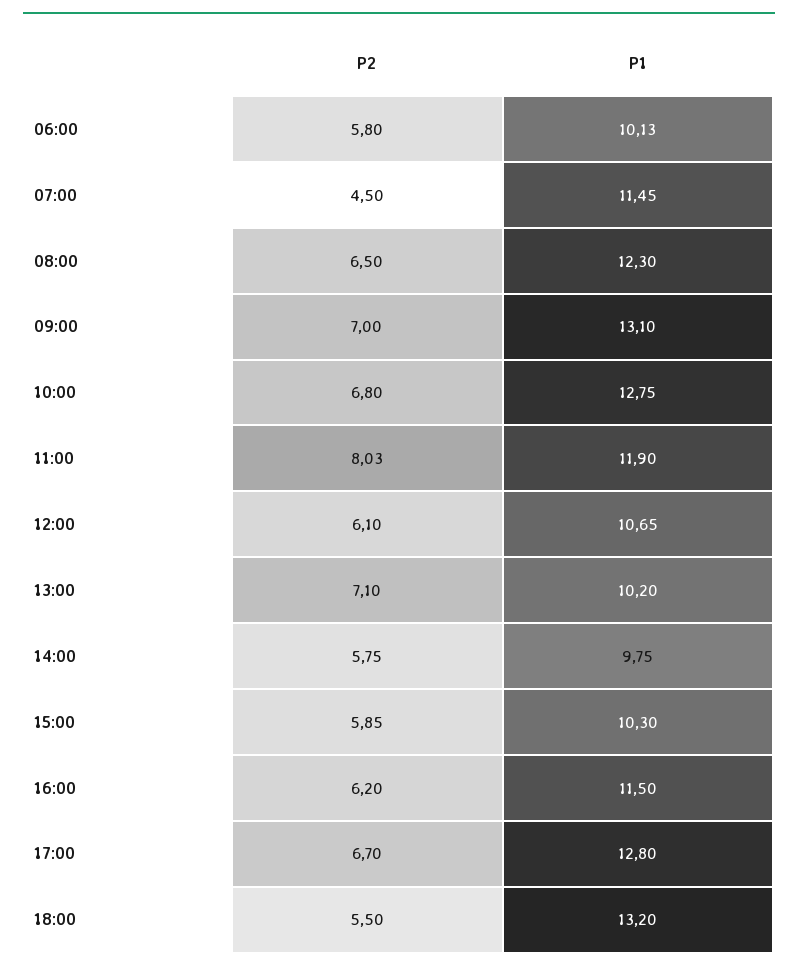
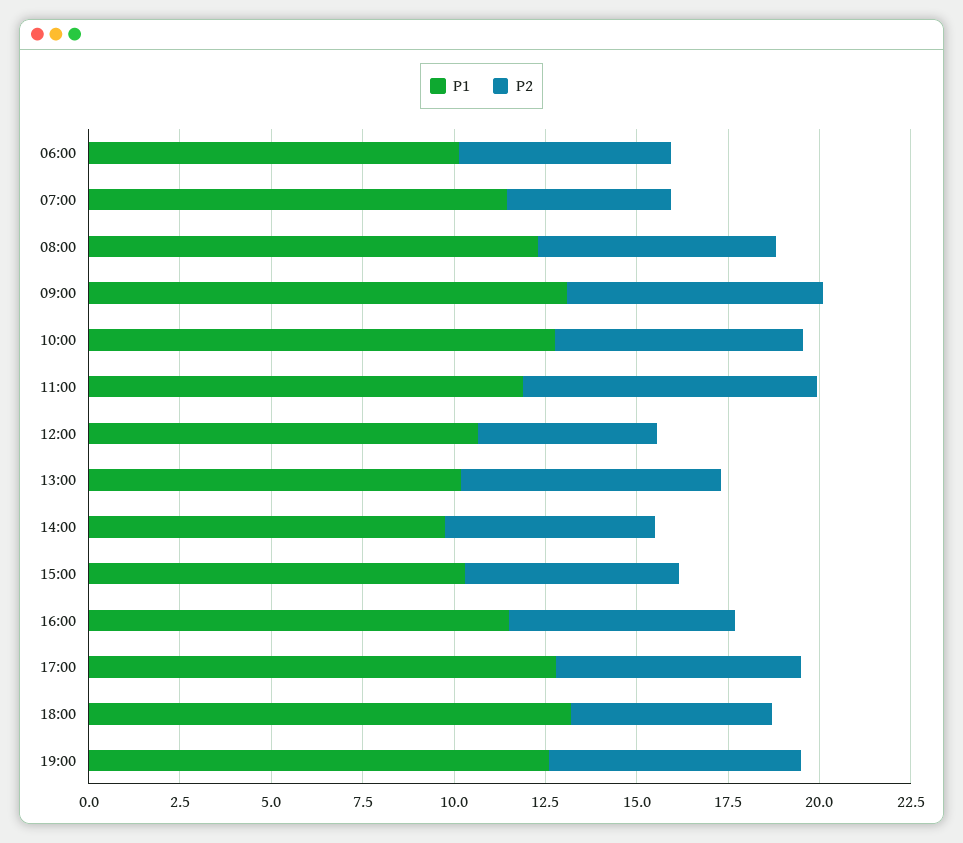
P2, 12:00: 6.1 -> 5
P1, 19:00: none -> 12.5
P2, 19:00: none -> 7

